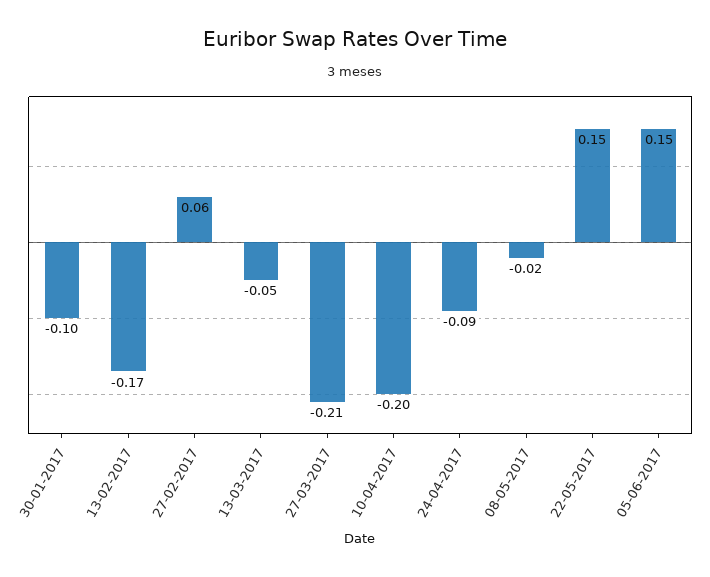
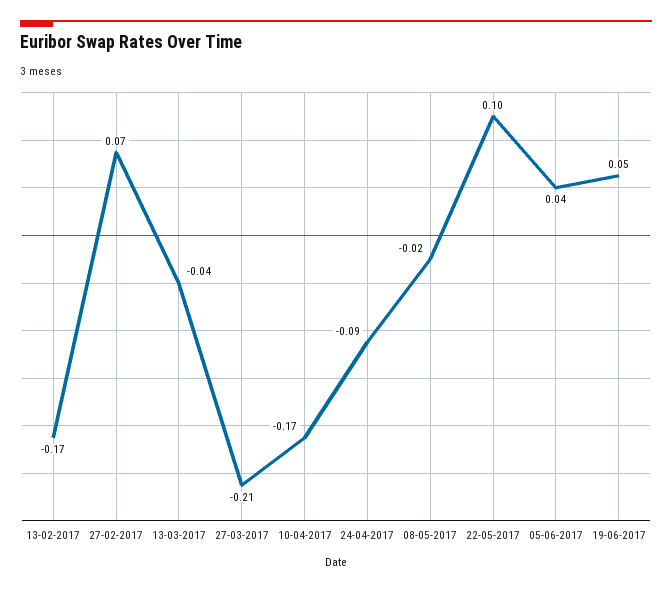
30-01-2017: -0.1 -> none
27-02-2017: 0.06 -> 0.07
13-03-2017: -0.05 -> -0.04
10-04-2017: -0.2 -> -0.17
22-05-2017: 0.15 -> 0.1
05-06-2017: 0.15 -> 0.04
19-06-2017: none -> 0.05

